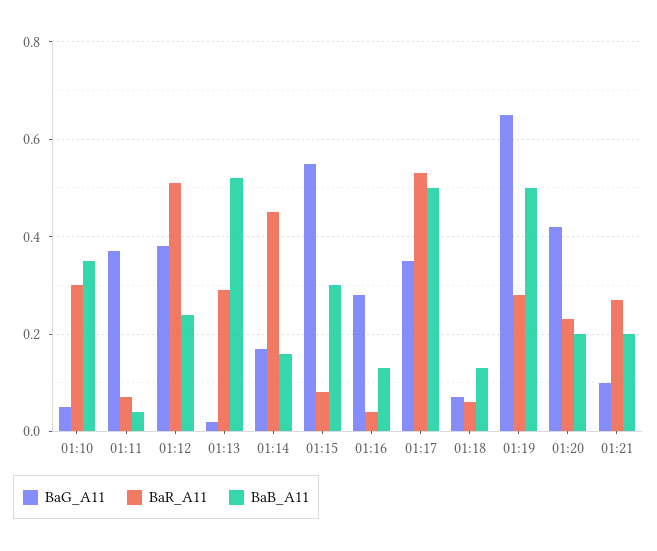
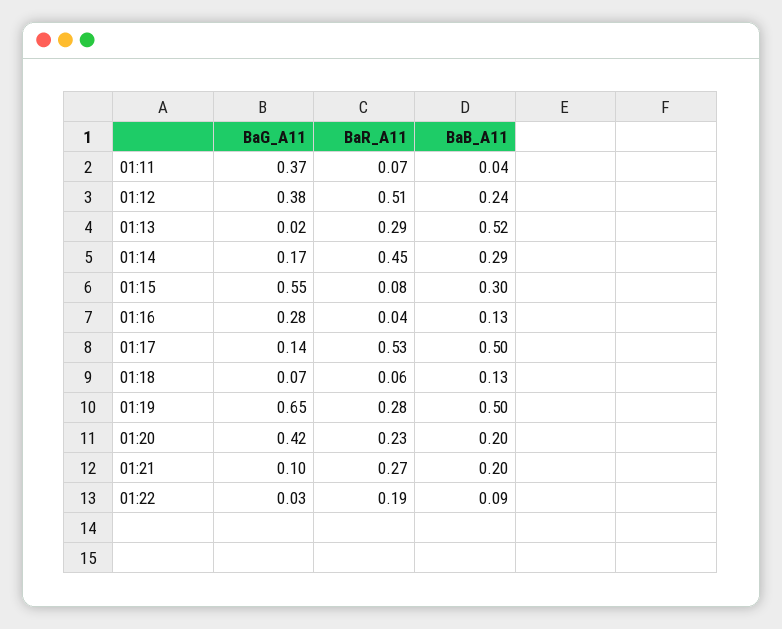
BaG_A11, 01:10: 0.05 -> none
BaR_A11, 01:10: 0.3 -> none
BaB_A11, 01:10: 0.35 -> none
BaB_A11, 01:14: 0.15 -> 0.29
BaG_A11, 01:17: 0.35 -> 0.14
BaG_A11, 01:22: none -> 0.03
BaR_A11, 01:22: none -> 0.19
BaB_A11, 01:22: none -> 0.09

